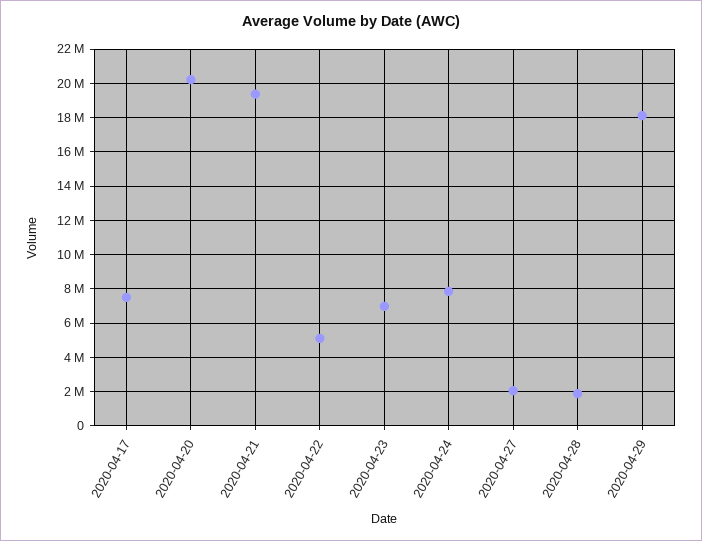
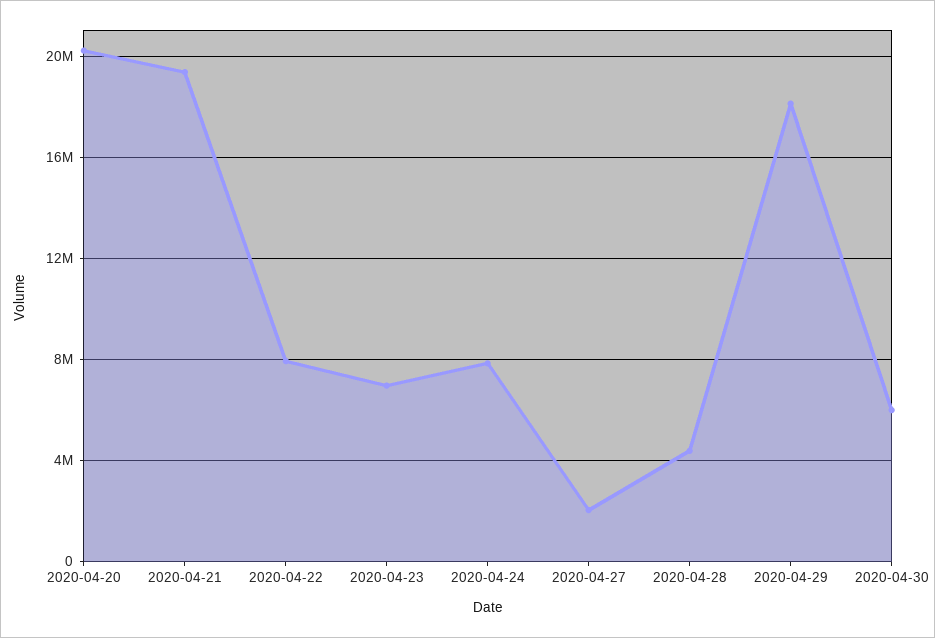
2020-04-17: 7500000 -> none
2020-04-22: 5000000 -> 8000000
2020-04-28: 2000000 -> 4500000
2020-04-30: none -> 6000000

